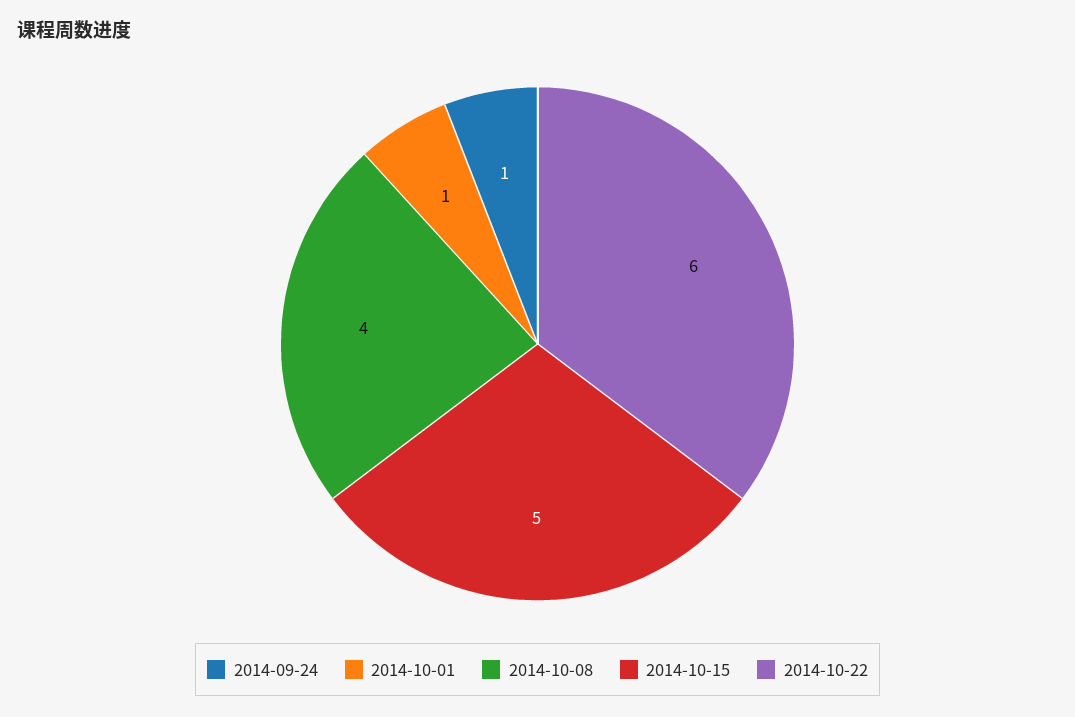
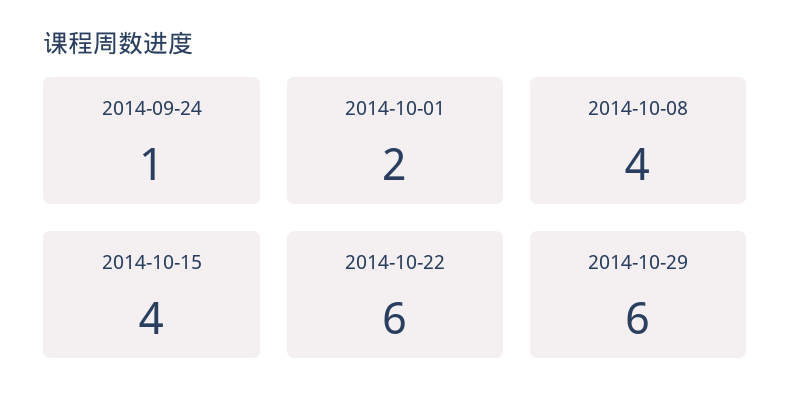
2014-10-01: 1 -> 2
2014-10-15: 5 -> 4
2014-10-29: none -> 6

